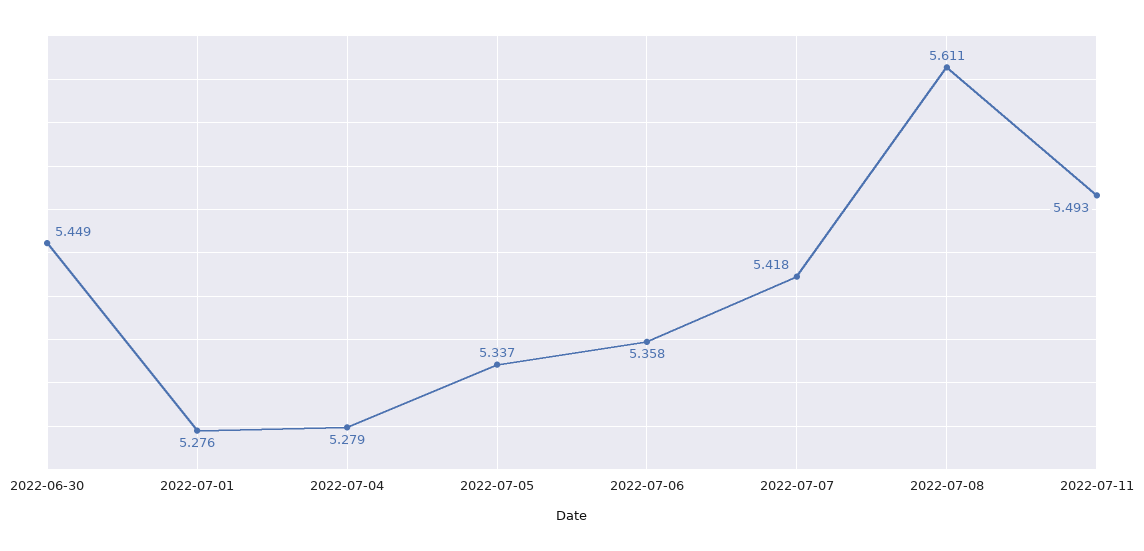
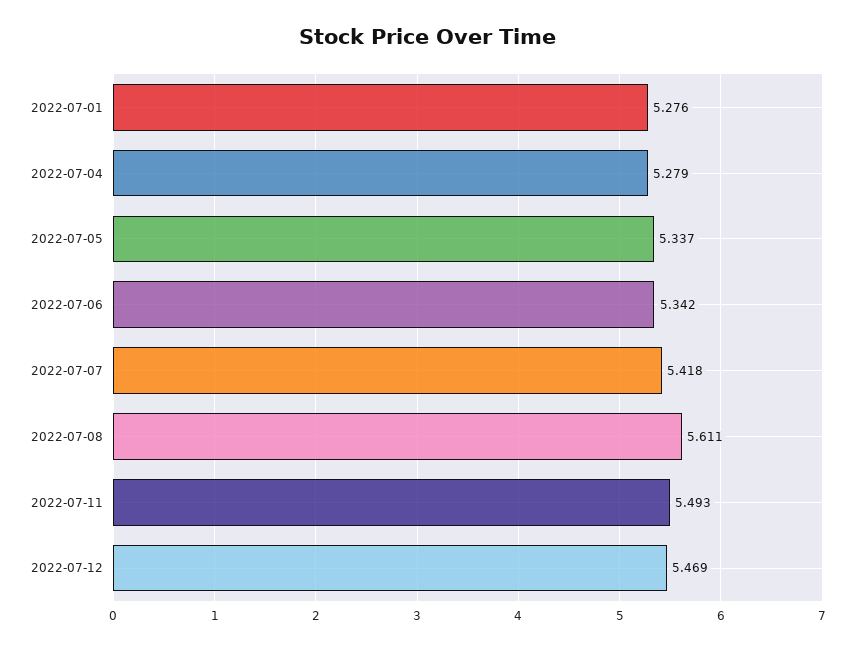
2022-06-30: 5.449 -> none
2022-07-06: 5.358 -> 5.342
2022-07-12: none -> 5.469

